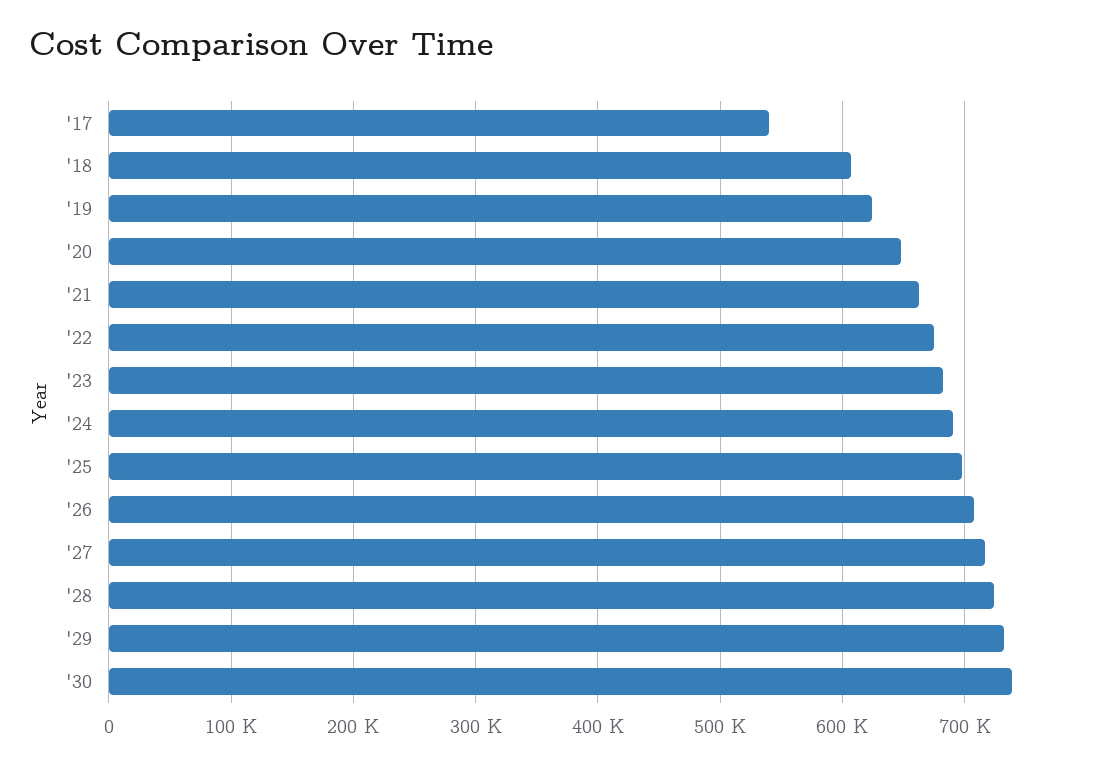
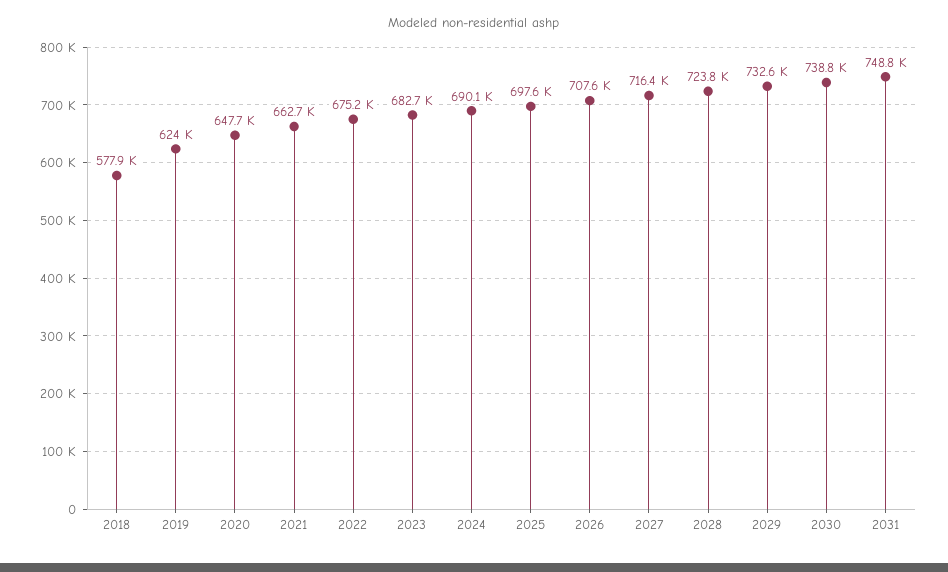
'17: 540000 -> none
'18: 610000 -> 577900
2031: none -> 748800

